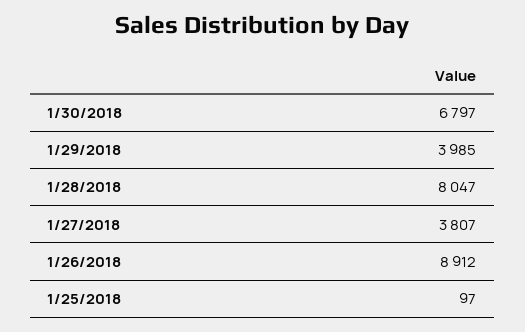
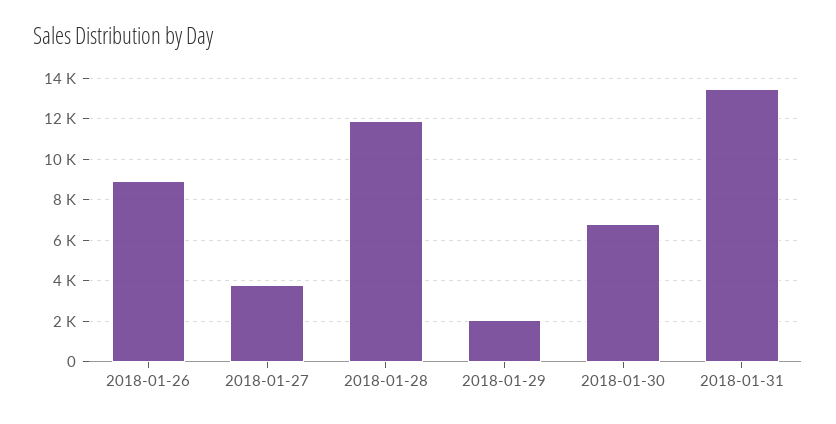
1/29/2018: 3985 -> 2000
1/28/2018: 8047 -> 12000
1/25/2018: 97 -> none
2018-01-31: none -> 13500

